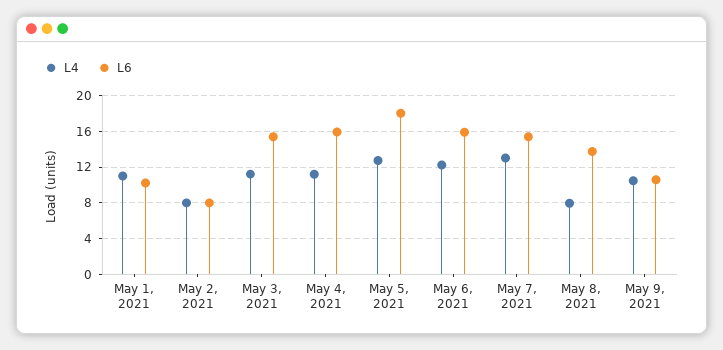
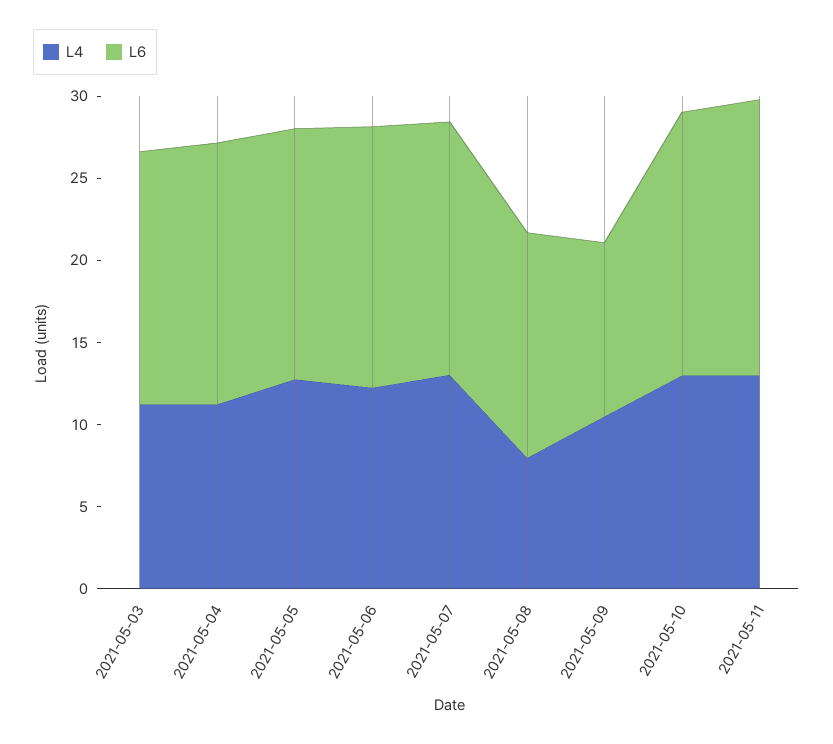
L4, May 1, 2021: 11 -> none
L6, May 1, 2021: 10 -> none
L4, May 2, 2021: 8 -> none
L6, May 2, 2021: 8 -> none
L6, May 5, 2021: 18 -> 15
L4, 2021-05-10: none -> 13
L6, 2021-05-10: none -> 16
L4, 2021-05-11: none -> 13
L6, 2021-05-11: none -> 17

